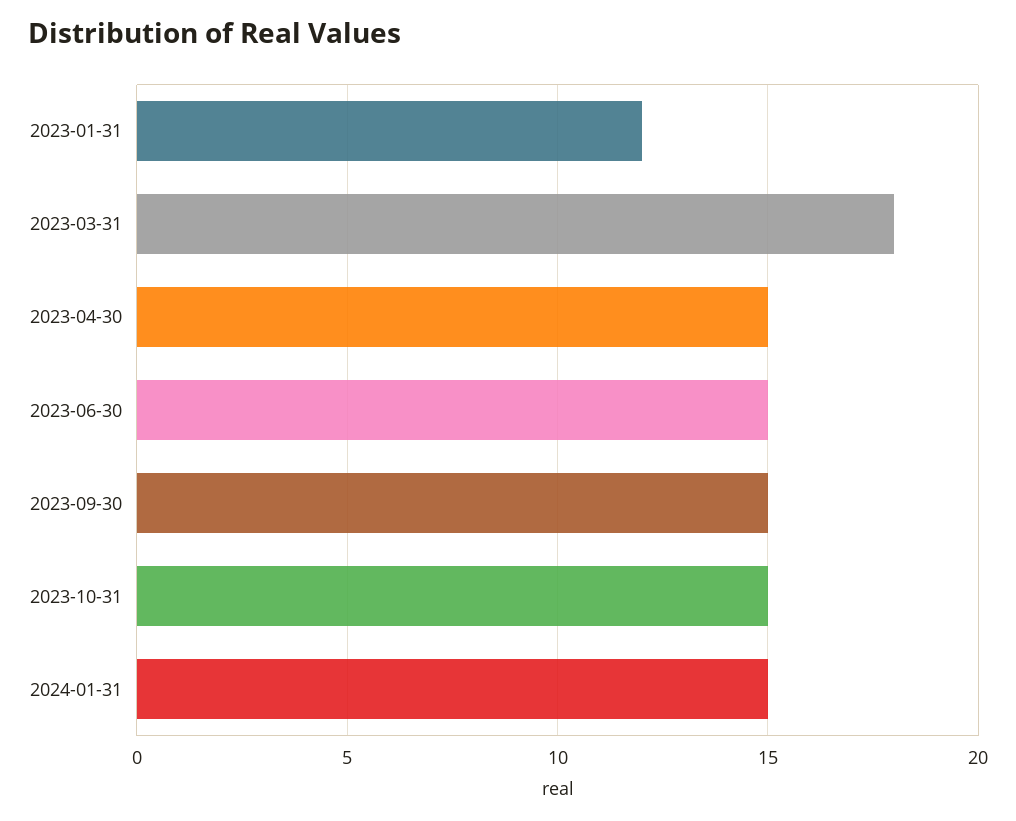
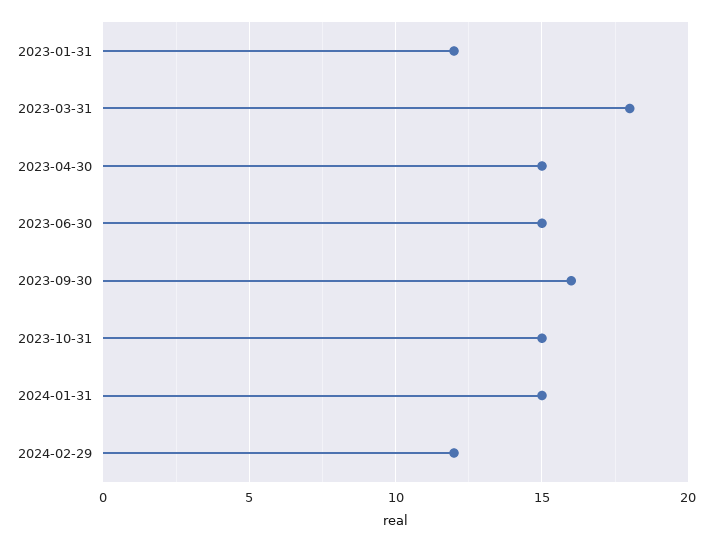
2023-09-30: 15 -> 16
2024-02-29: none -> 12

